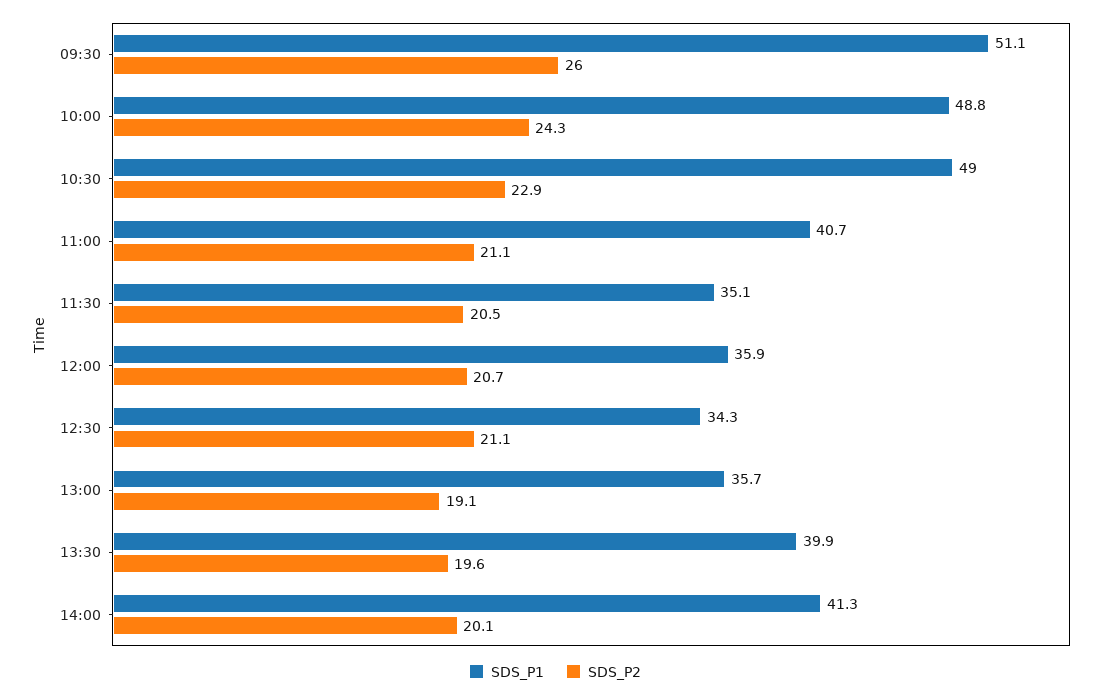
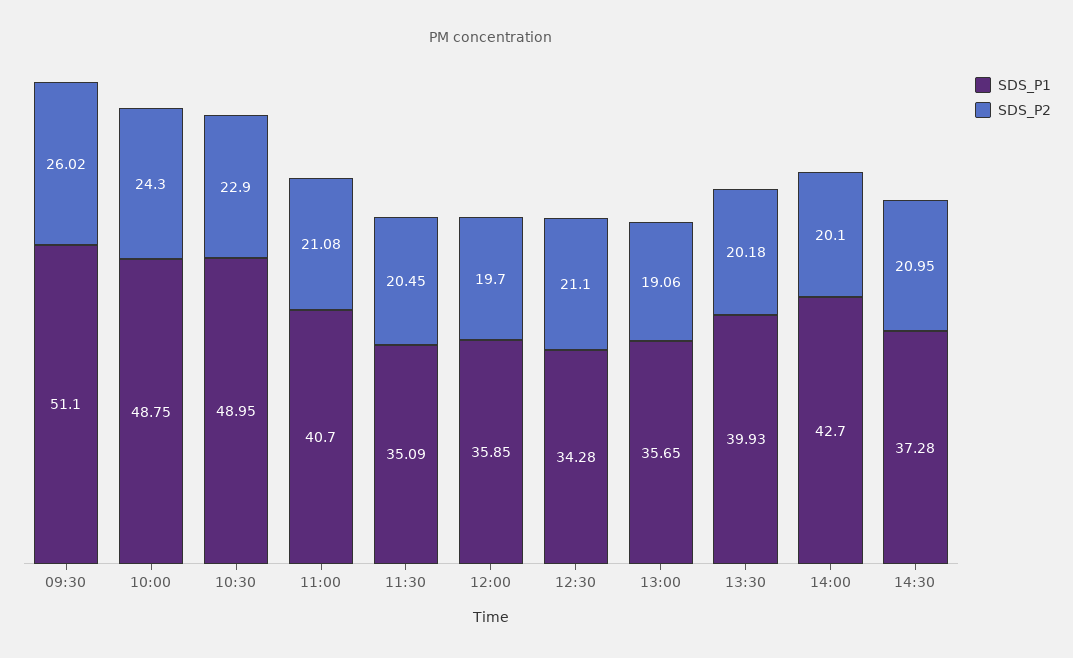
SDS_P2, 12:00: 20.7 -> 19.7
SDS_P2, 13:30: 19.6 -> 20.18
SDS_P1, 14:00: 41.3 -> 42.7
SDS_P1, 14:30: none -> 37.28
SDS_P2, 14:30: none -> 20.95

